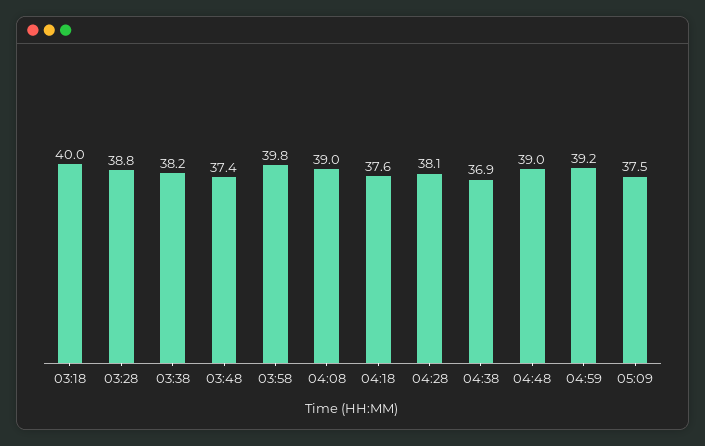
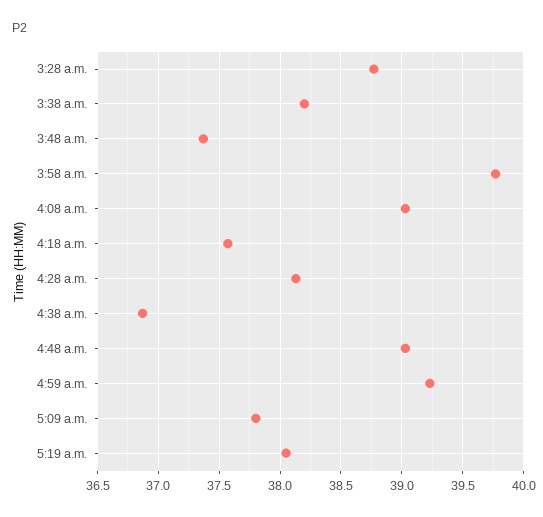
03:18: 40 -> none
05:09: 37.5 -> 37.8
5:19 a.m.: none -> 38.05

